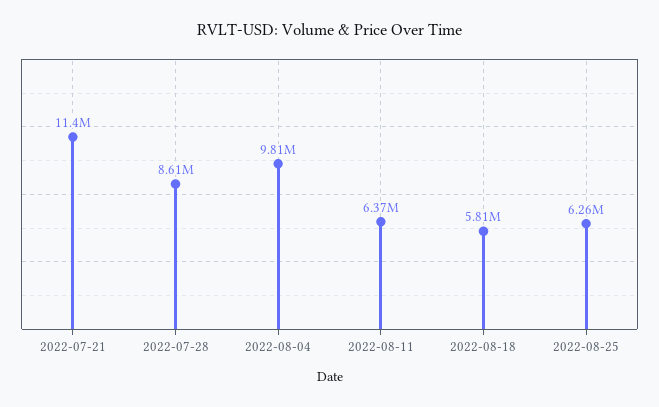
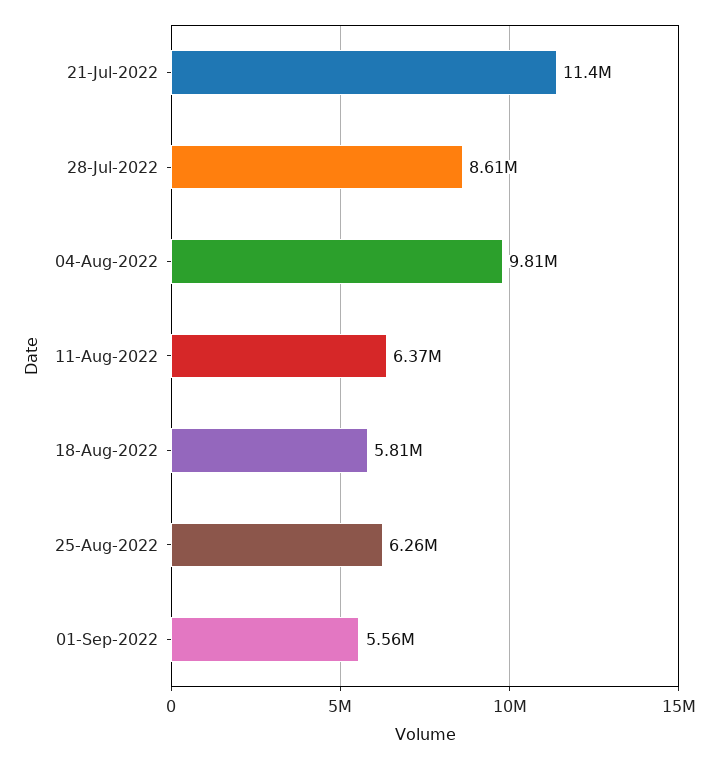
01-Sep-2022: none -> 5560000

